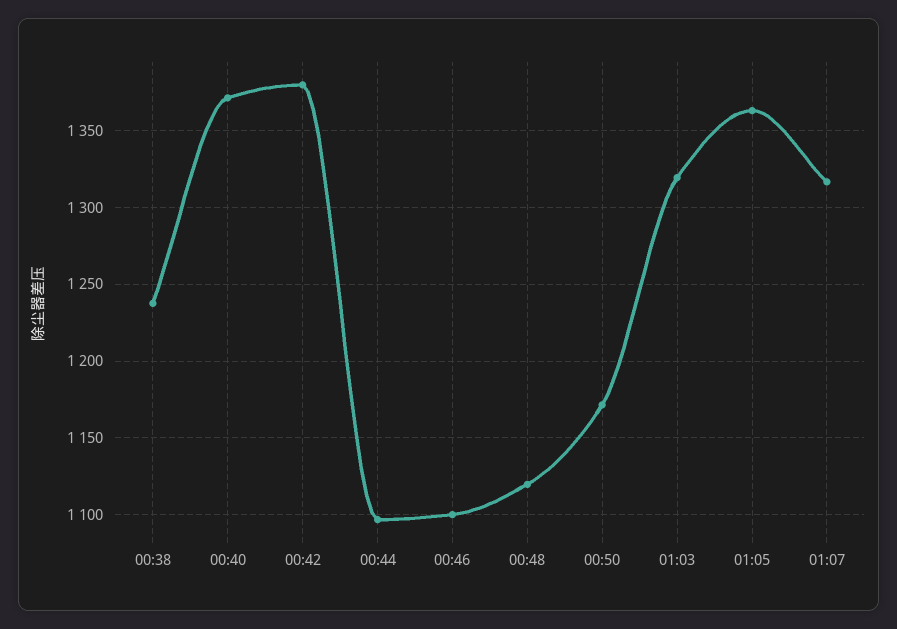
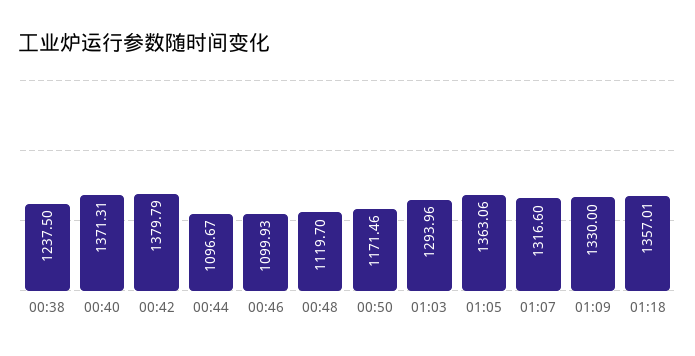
01:03: 1320 -> 1293.96
01:09: none -> 1330
01:18: none -> 1357.01

